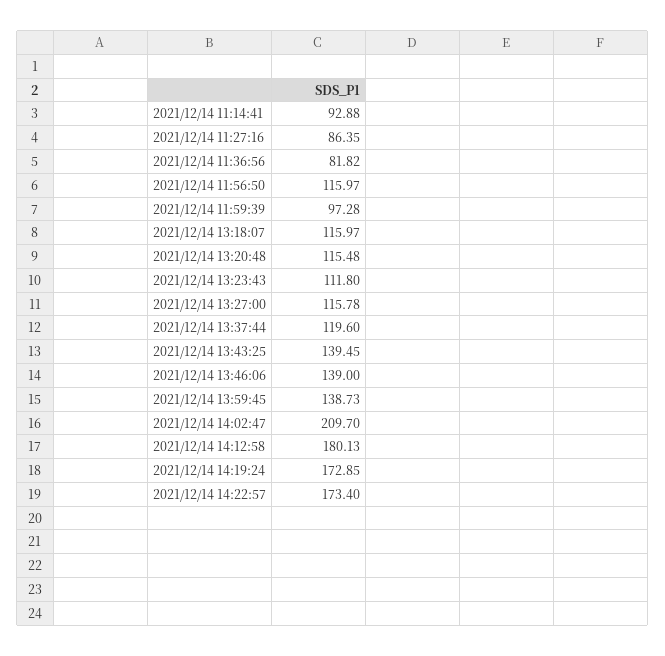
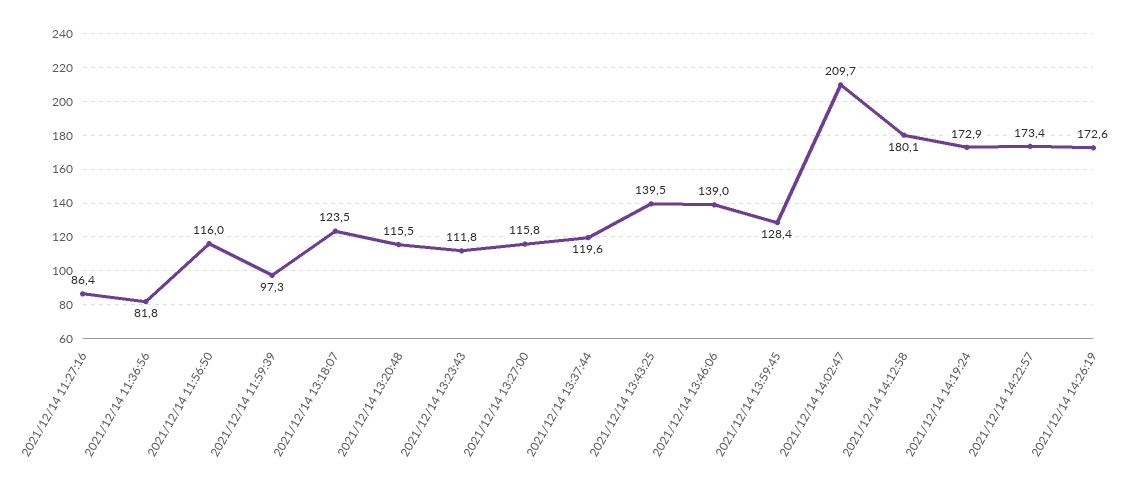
2021/12/14 11:14:41: 92.88 -> none
2021/12/14 13:18:07: 115.97 -> 123.5
2021/12/14 13:59:45: 138.73 -> 128.4
2021/12/14 14:26:19: none -> 172.6

